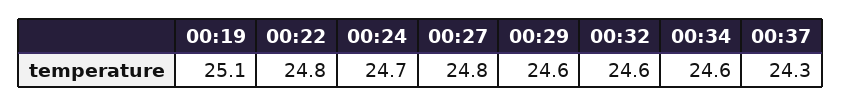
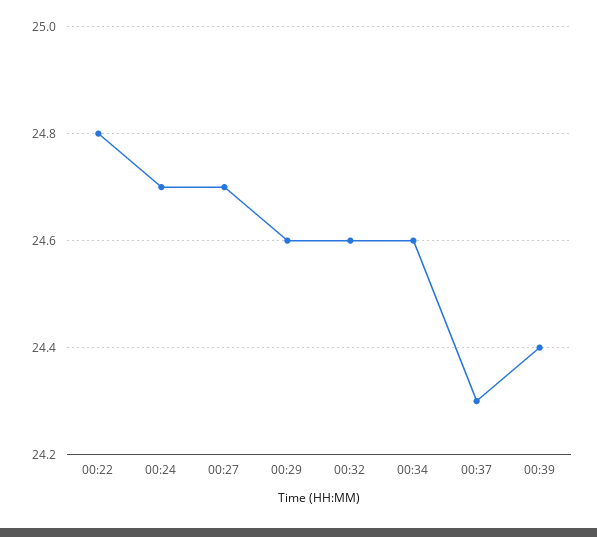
00:19: 25.1 -> none
00:27: 24.8 -> 24.7
00:39: none -> 24.4

